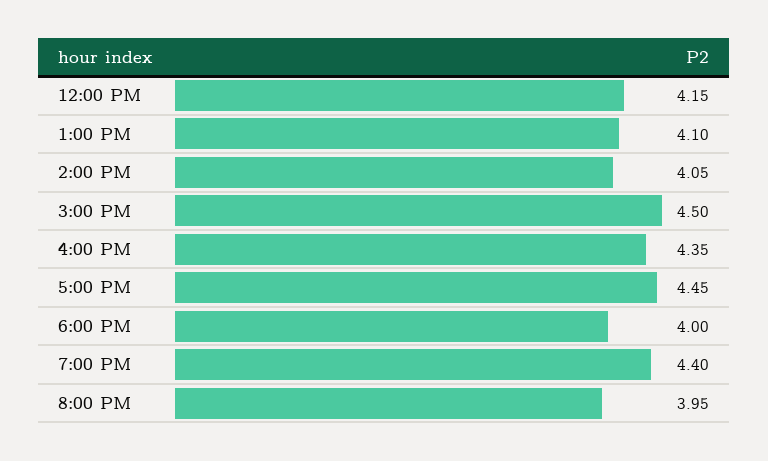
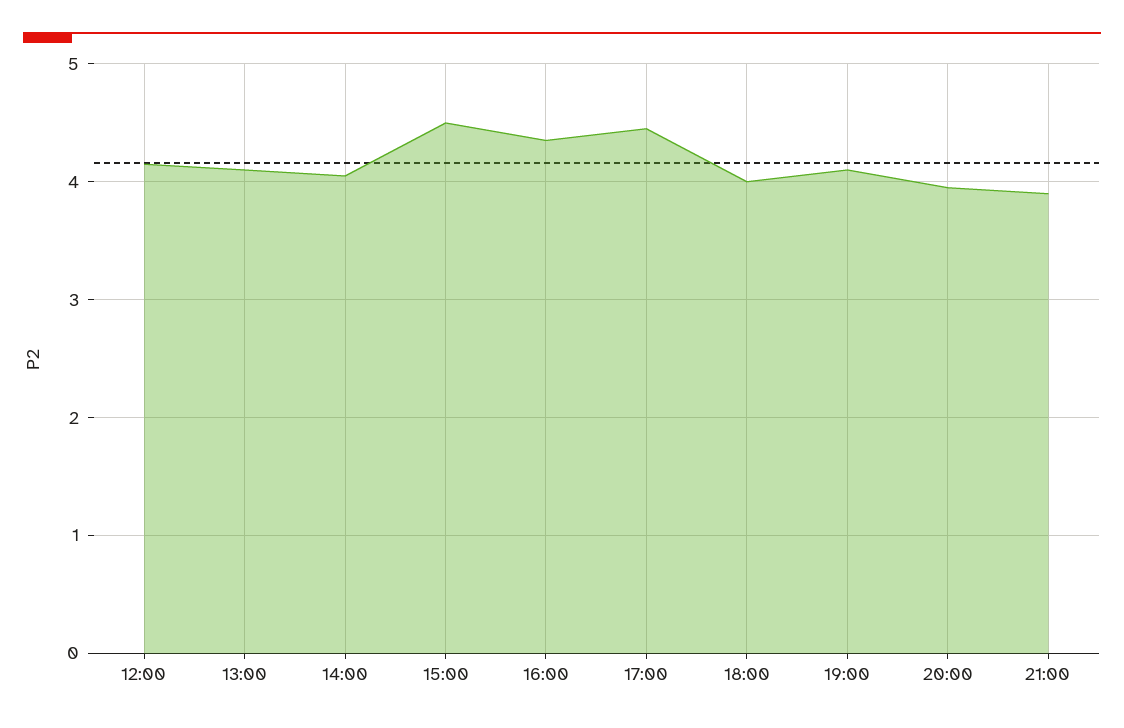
7:00 PM: 4.4 -> 4.1
21:00: none -> 3.9

